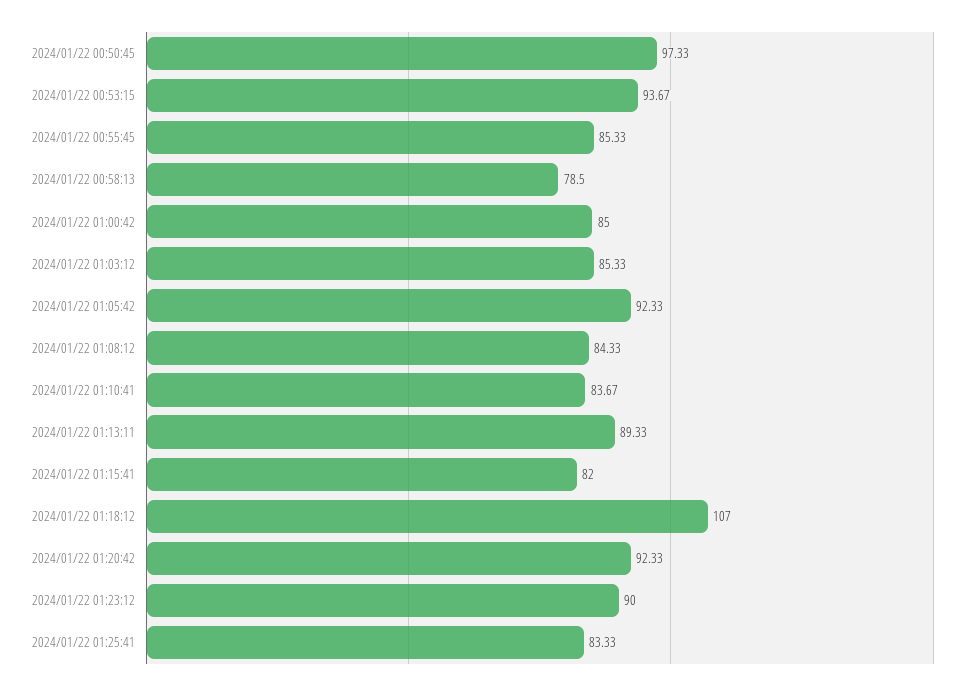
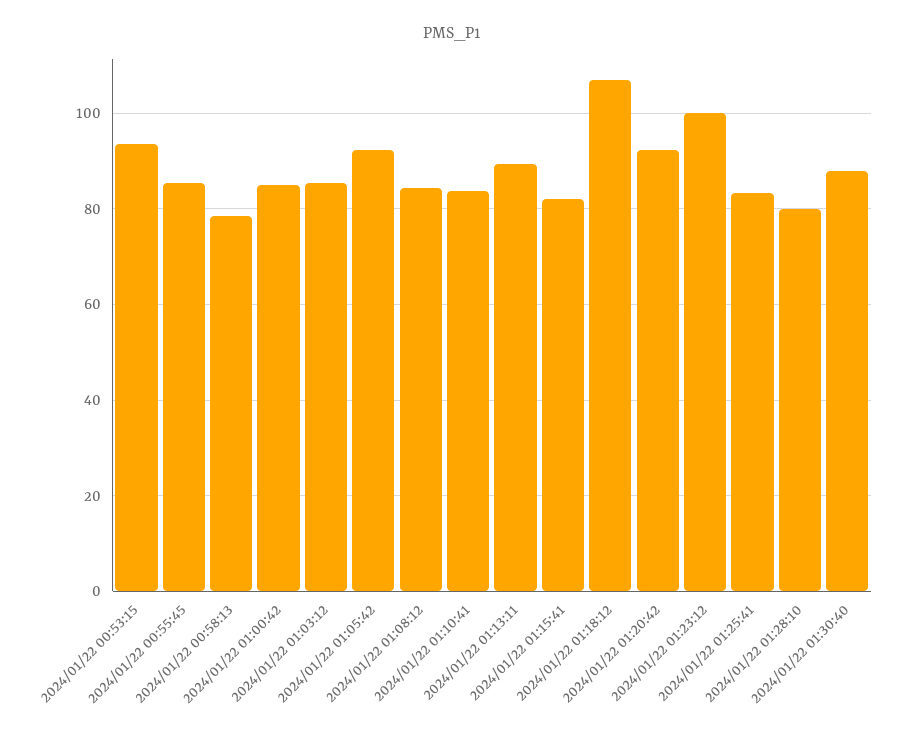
2024/01/22 00:50:45: 97.33 -> none
2024/01/22 01:23:12: 90 -> 100
2024/01/22 01:28:10: none -> 80
2024/01/22 01:30:40: none -> 88

